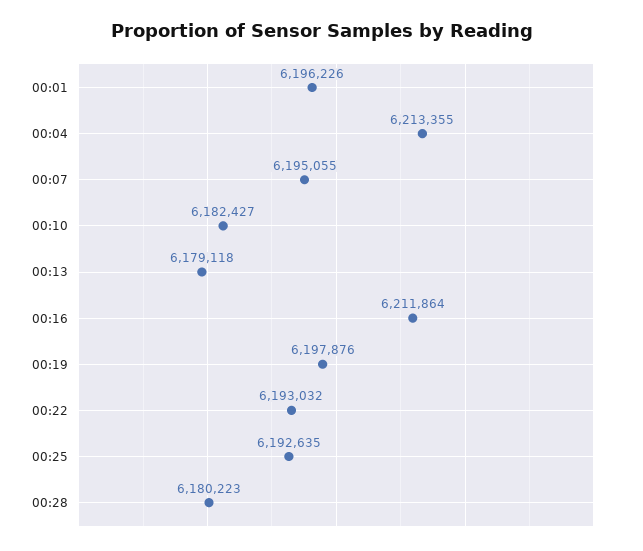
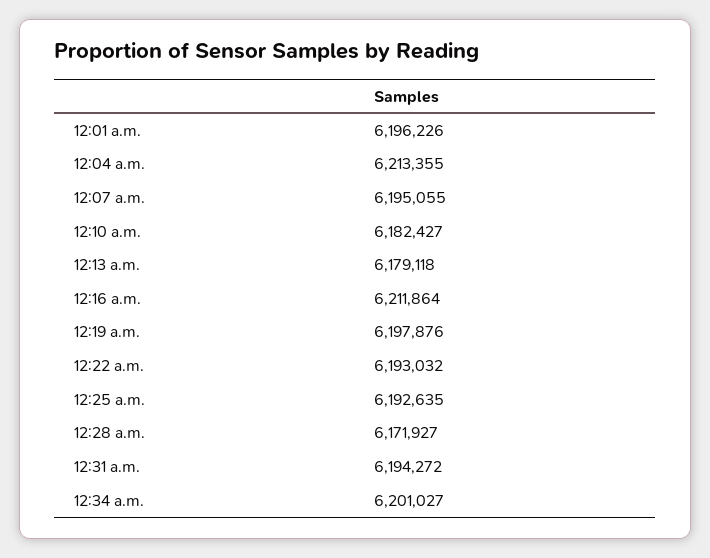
00:28: 6180223 -> 6171927
12:31 a.m.: none -> 6194272
12:34 a.m.: none -> 6201027

